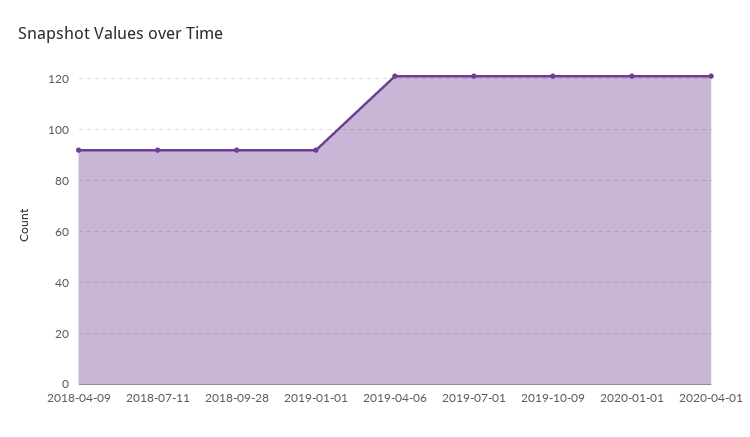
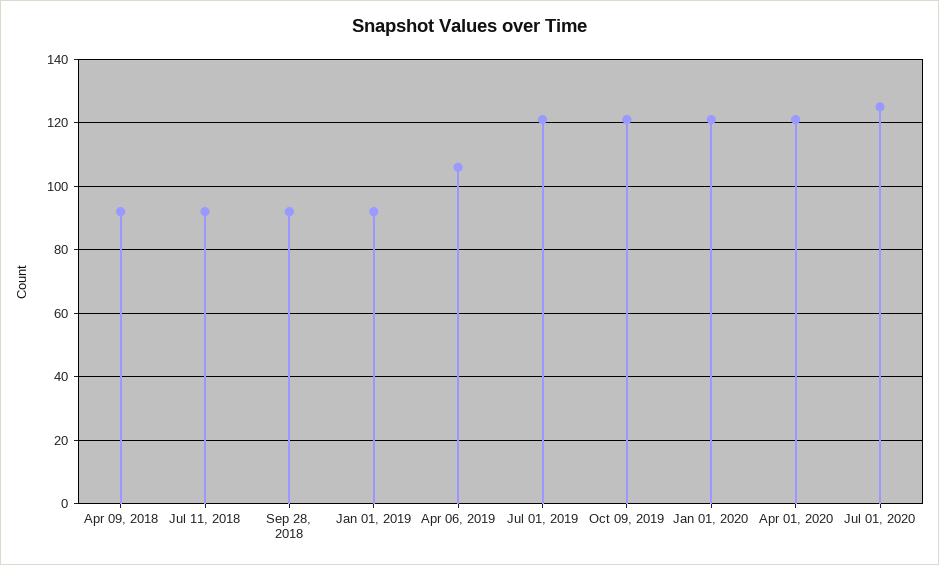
2019-04-06: 120 -> 105
Jul 01, 2020: none -> 125

